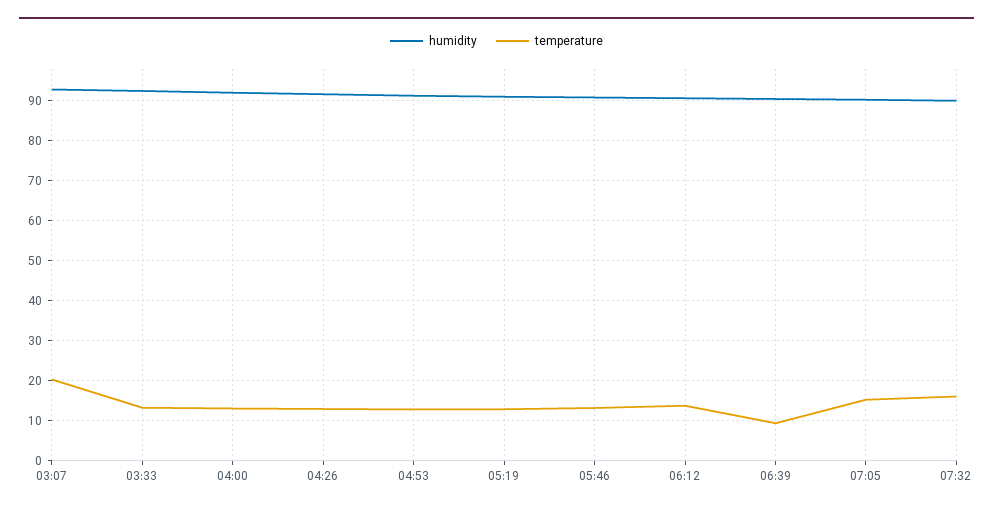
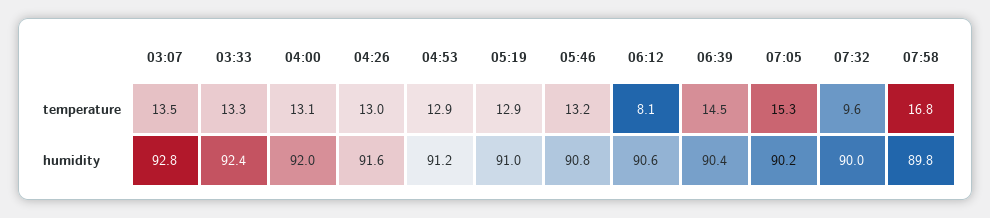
temperature, 03:07: 20 -> 13.5
temperature, 06:12: 14 -> 8.1
temperature, 06:39: 10 -> 14.5
temperature, 07:32: 16 -> 9.6
temperature, 07:58: none -> 16.8
humidity, 07:58: none -> 89.8

